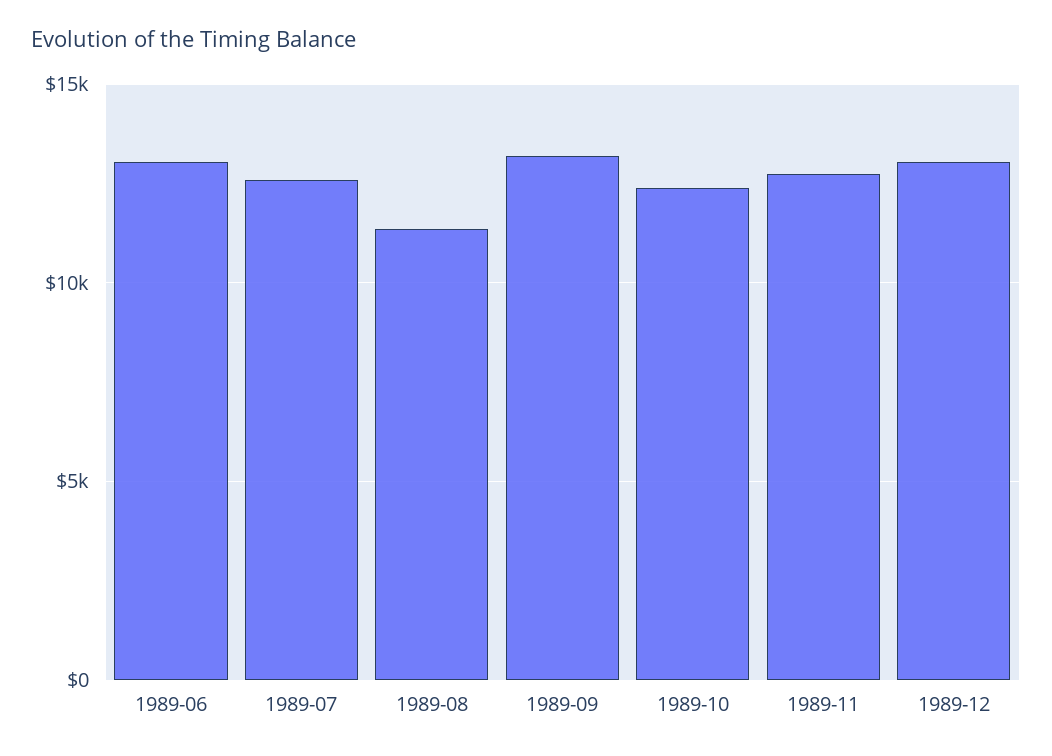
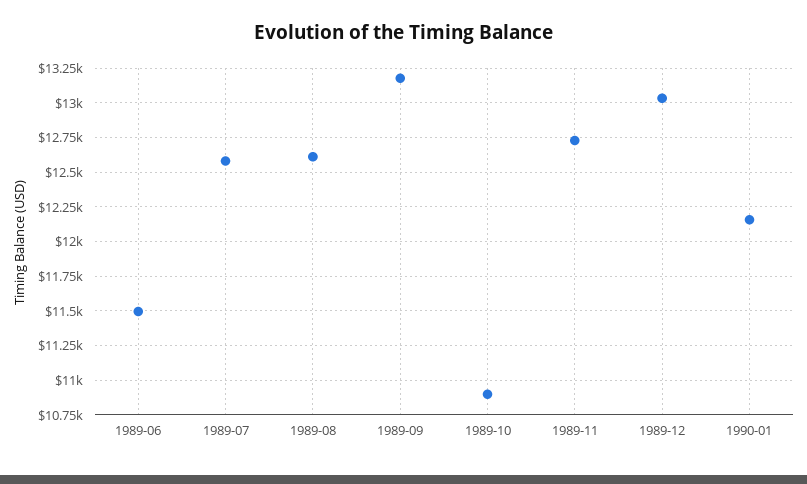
1989-06: 13000 -> 11500
1989-08: 11500 -> 12600
1989-10: 12500 -> 10900
1990-01: none -> 12150

